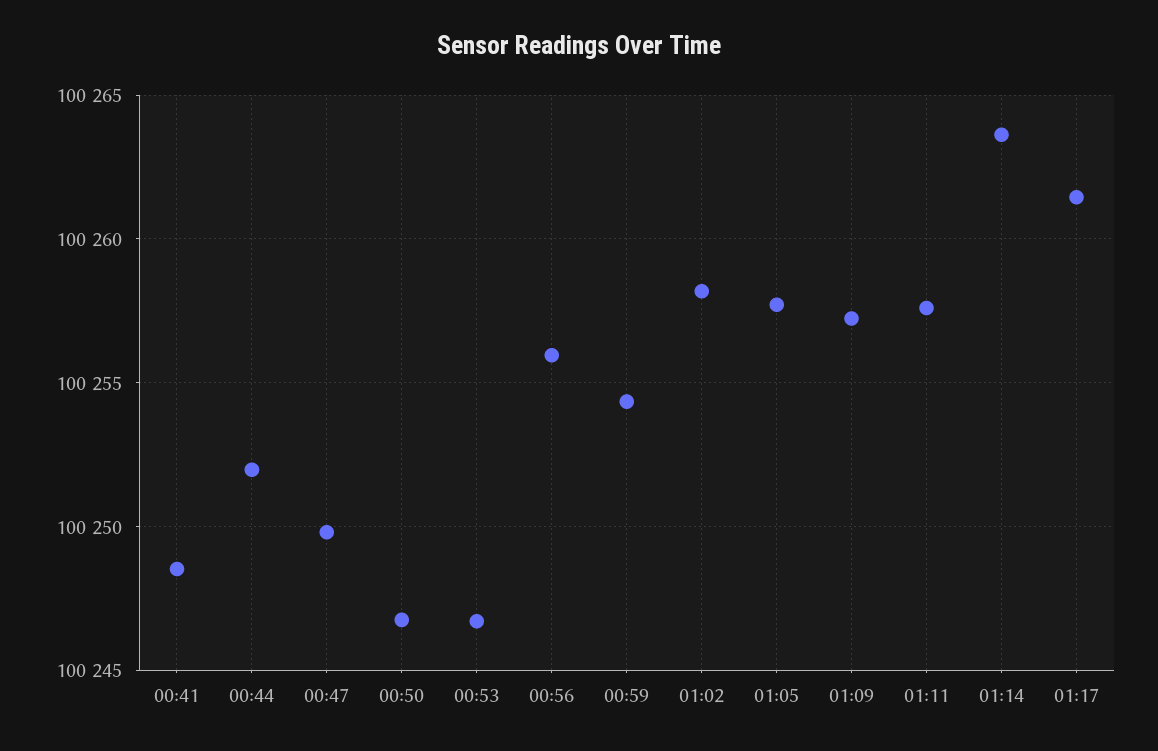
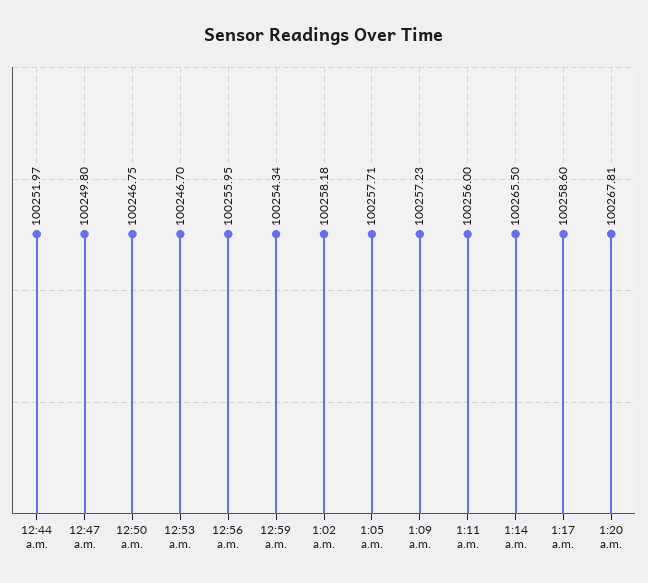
00:41: 100248.5 -> none
01:11: 100257.5 -> 100256
01:14: 100263.5 -> 100265.5
01:17: 100261.5 -> 100258.6
1:20 a.m.: none -> 100267.81

